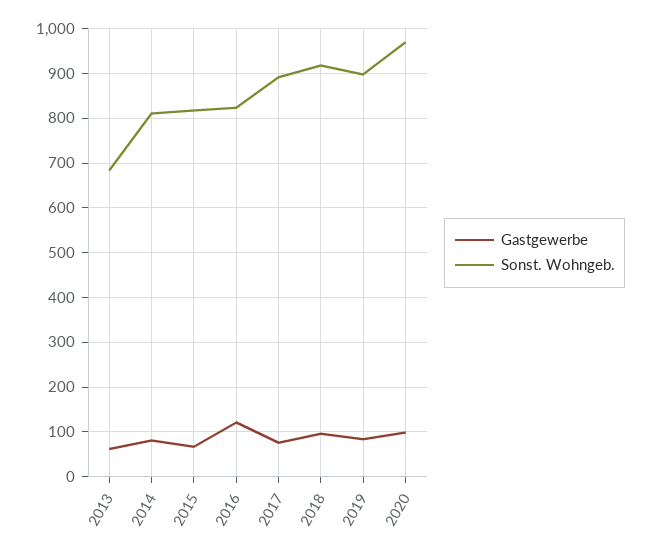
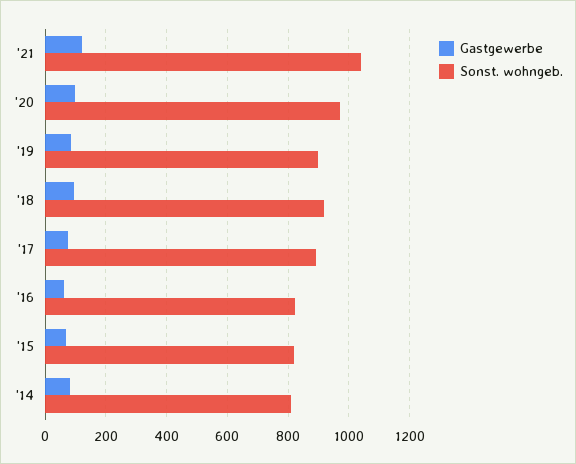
Gastgewerbe, 2013: 60 -> none
Sonst. Wohngeb., 2013: 680 -> none
Gastgewerbe, 2016: 120 -> 60
Gastgewerbe, '21: none -> 120
Sonst. Wohngeb., '21: none -> 1040

